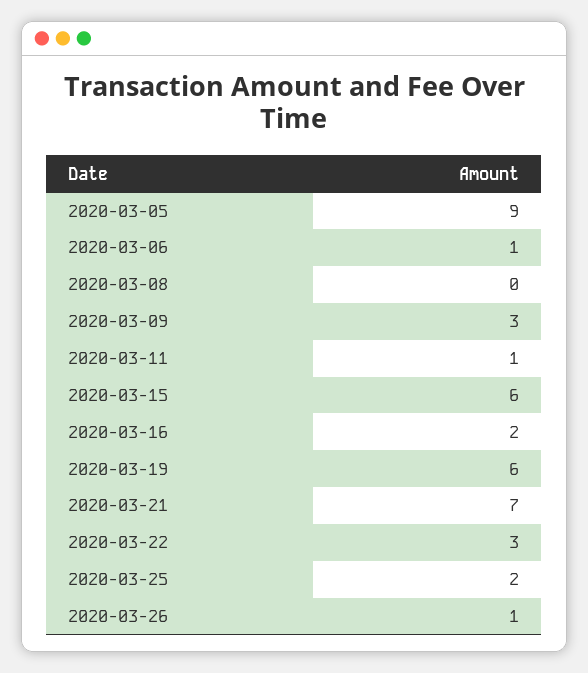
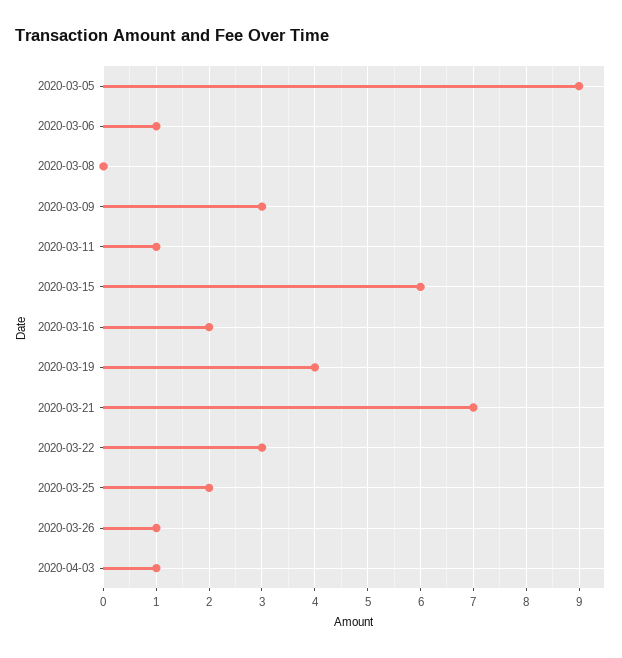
2020-03-19: 6 -> 4
2020-04-03: none -> 1

